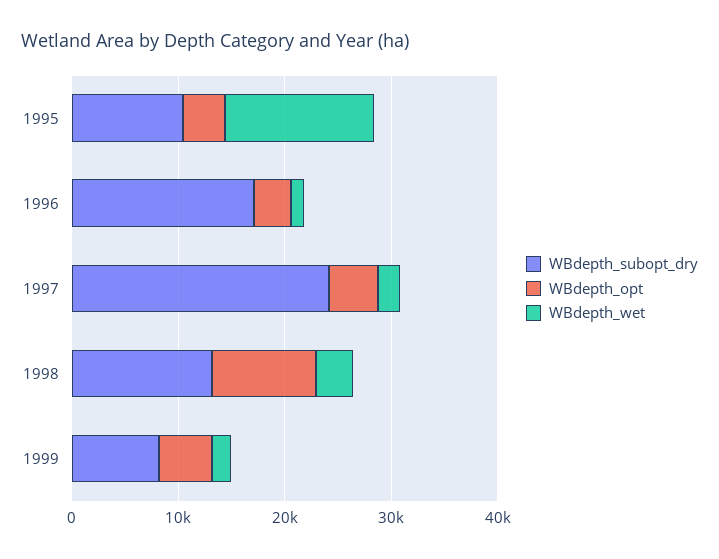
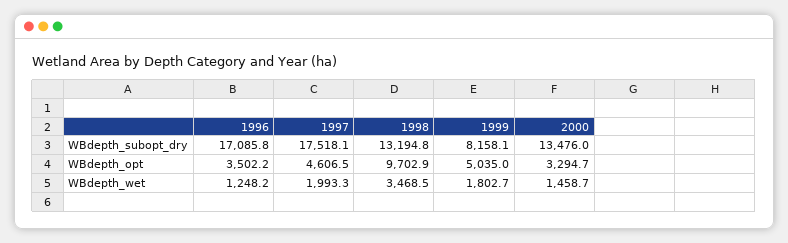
WBdepth_subopt_dry, 1995: 10000 -> none
WBdepth_opt, 1995: 4000 -> none
WBdepth_wet, 1995: 14000 -> none
WBdepth_subopt_dry, 1997: 24000 -> 17518.1
WBdepth_subopt_dry, 2000: none -> 13476
WBdepth_opt, 2000: none -> 3294.7
WBdepth_wet, 2000: none -> 1458.7

